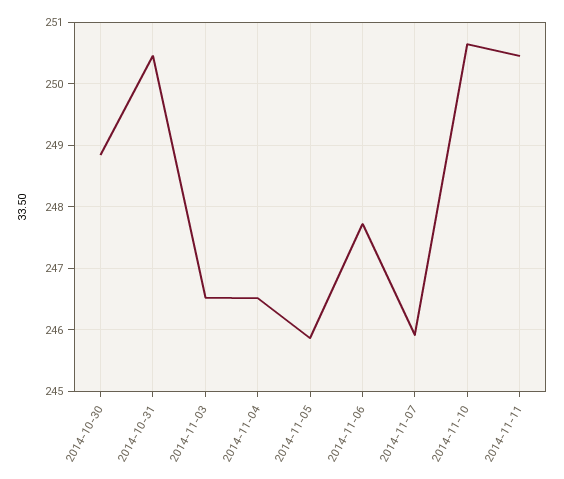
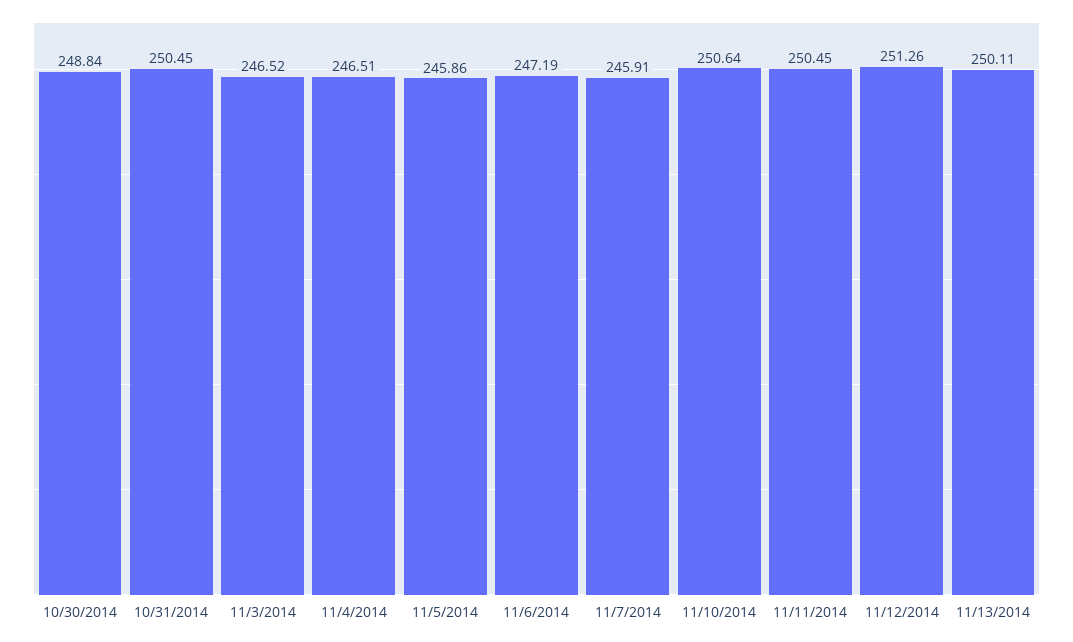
2014-11-06: 247.7 -> 247.19
11/12/2014: none -> 251.26
11/13/2014: none -> 250.11

